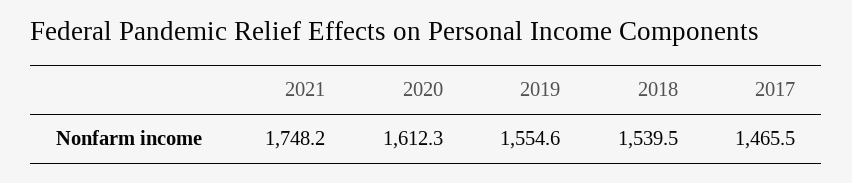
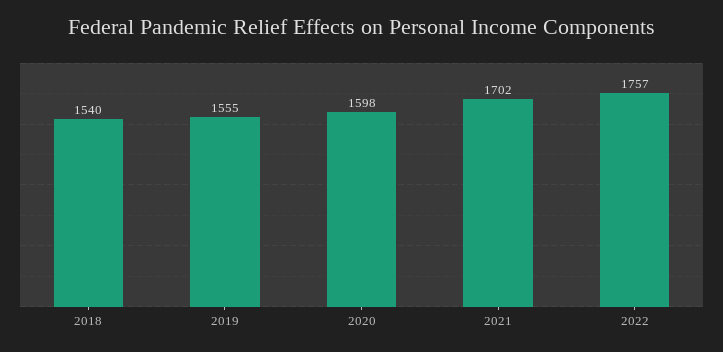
2021: 1748.2 -> 1702
2020: 1612.3 -> 1598
2017: 1465.5 -> none
2022: none -> 1757

